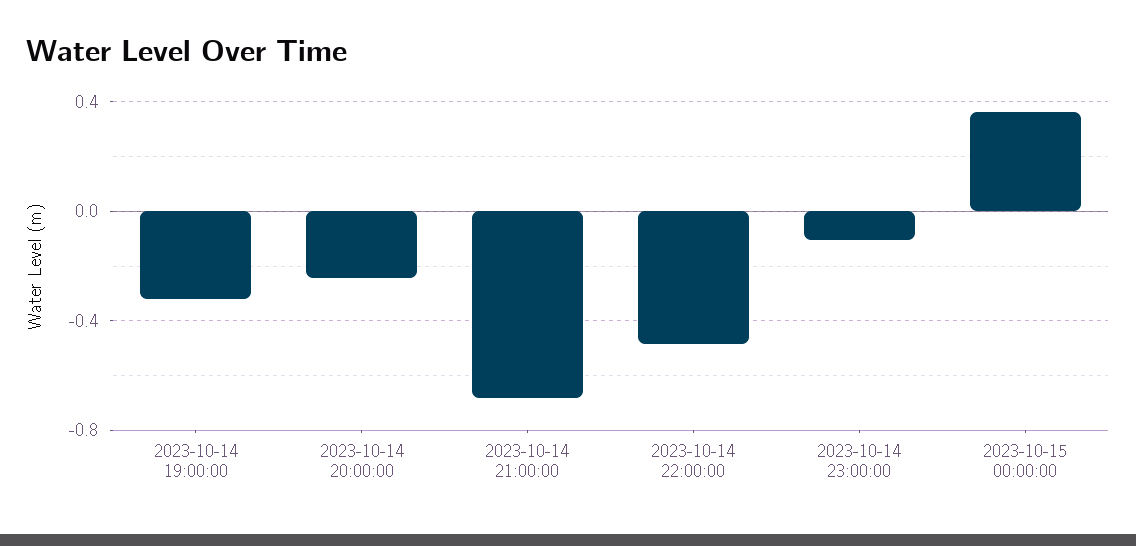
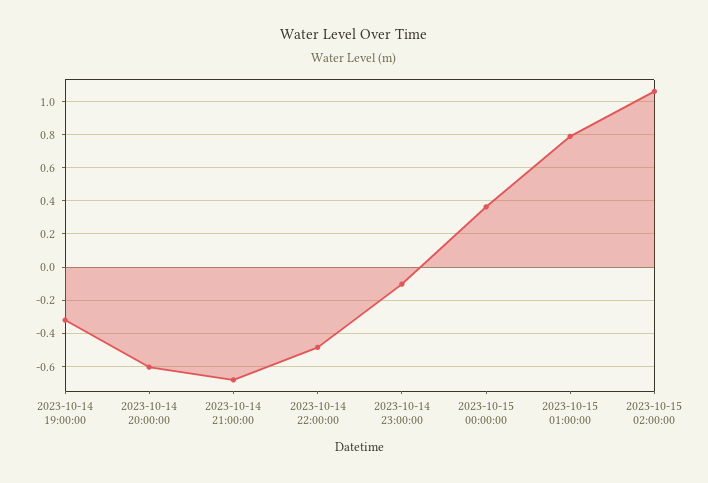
2023-10-14 20:00:00: -0.25 -> -0.6
2023-10-15 01:00:00: none -> 0.8
2023-10-15 02:00:00: none -> 1.05

